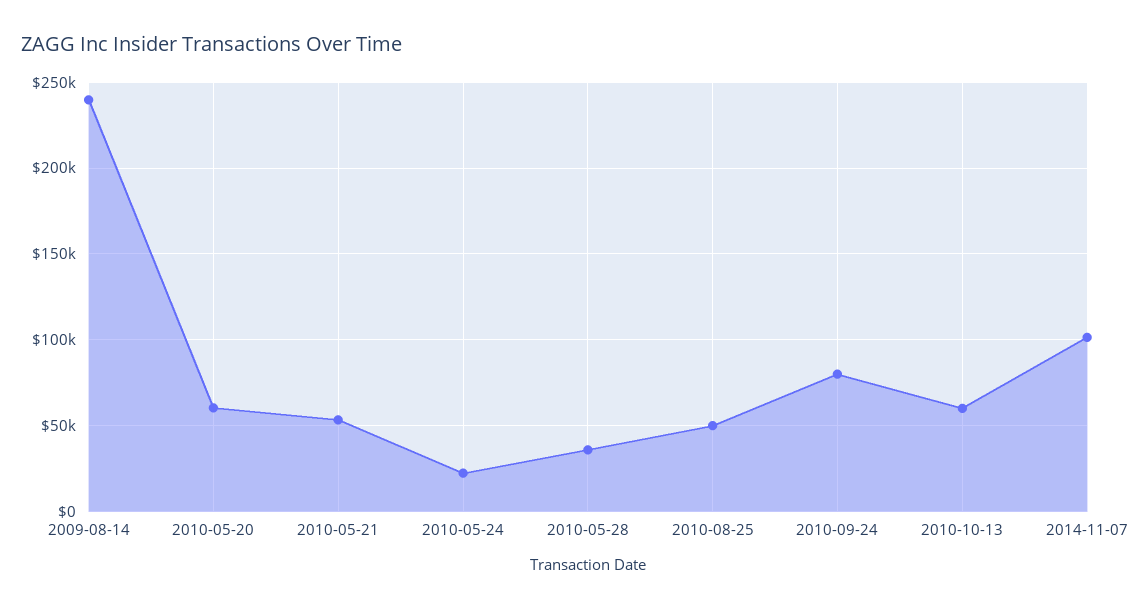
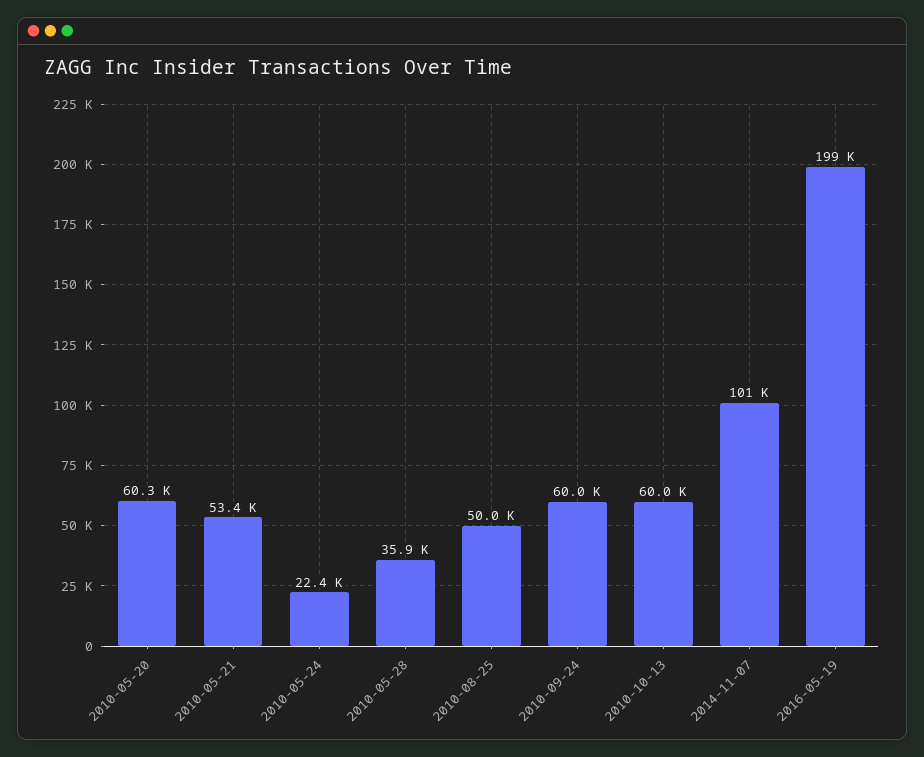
2009-08-14: 240000 -> none
2010-09-24: 80000 -> 60000
2016-05-19: none -> 199000

